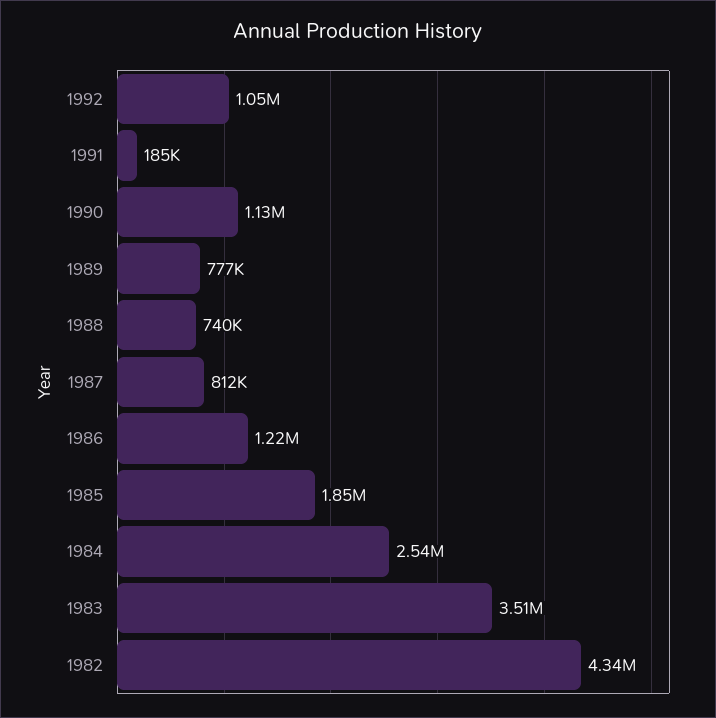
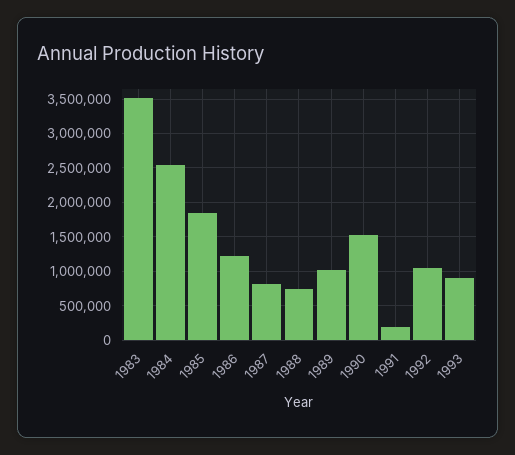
1990: 1130000 -> 1500000
1989: 777000 -> 1000000
1982: 4340000 -> none
1993: none -> 900000

